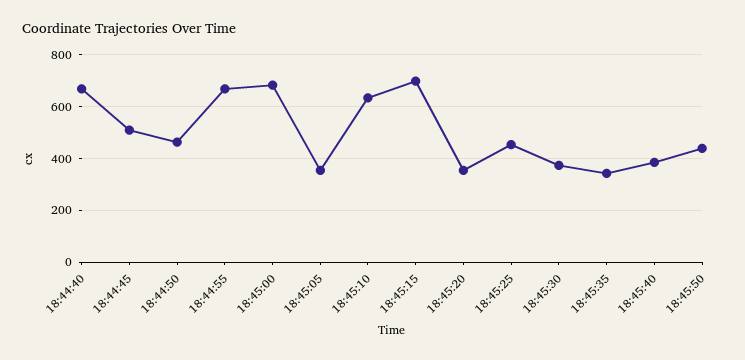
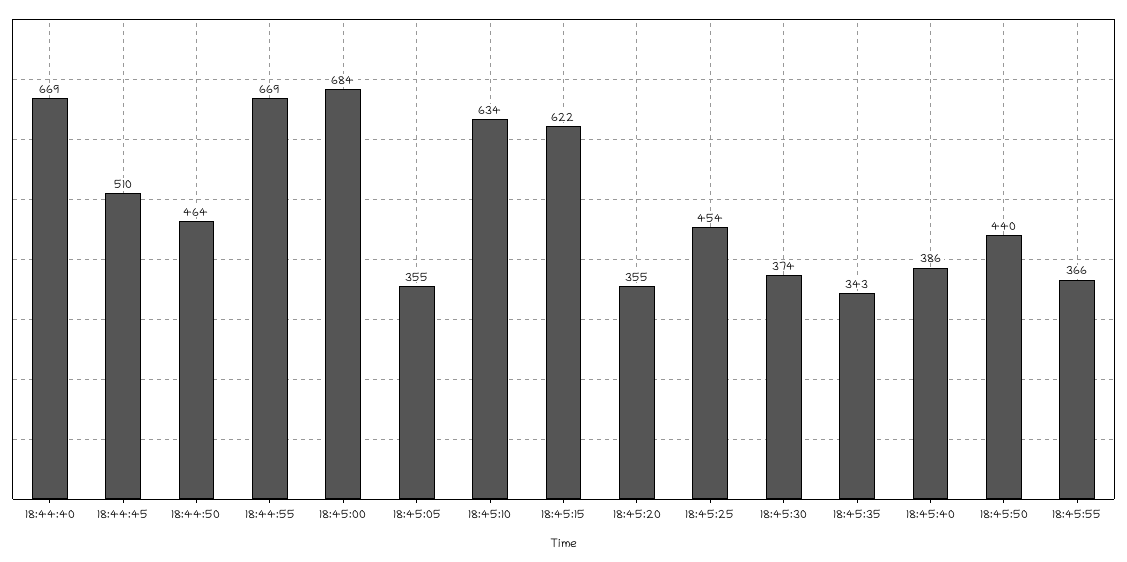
18:45:15: 700 -> 622
18:45:55: none -> 366

